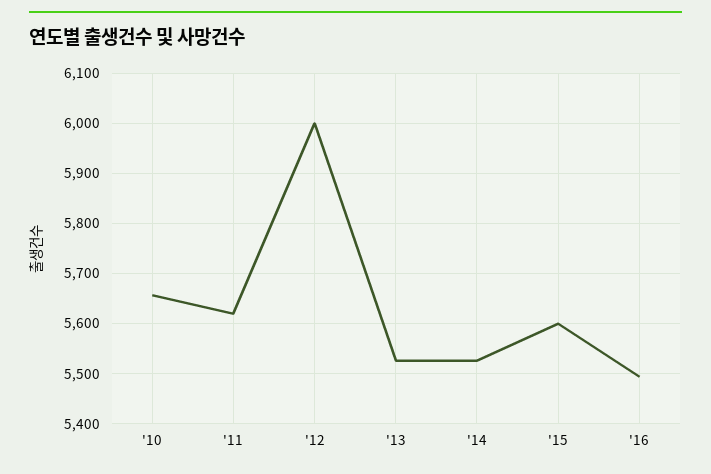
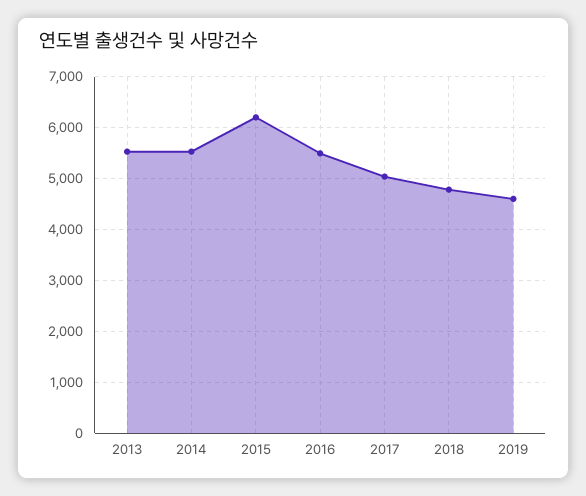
'10: 5660 -> none
'11: 5620 -> none
'12: 6000 -> none
'15: 5600 -> 6200
2017: none -> 5000
2018: none -> 4800
2019: none -> 4600

